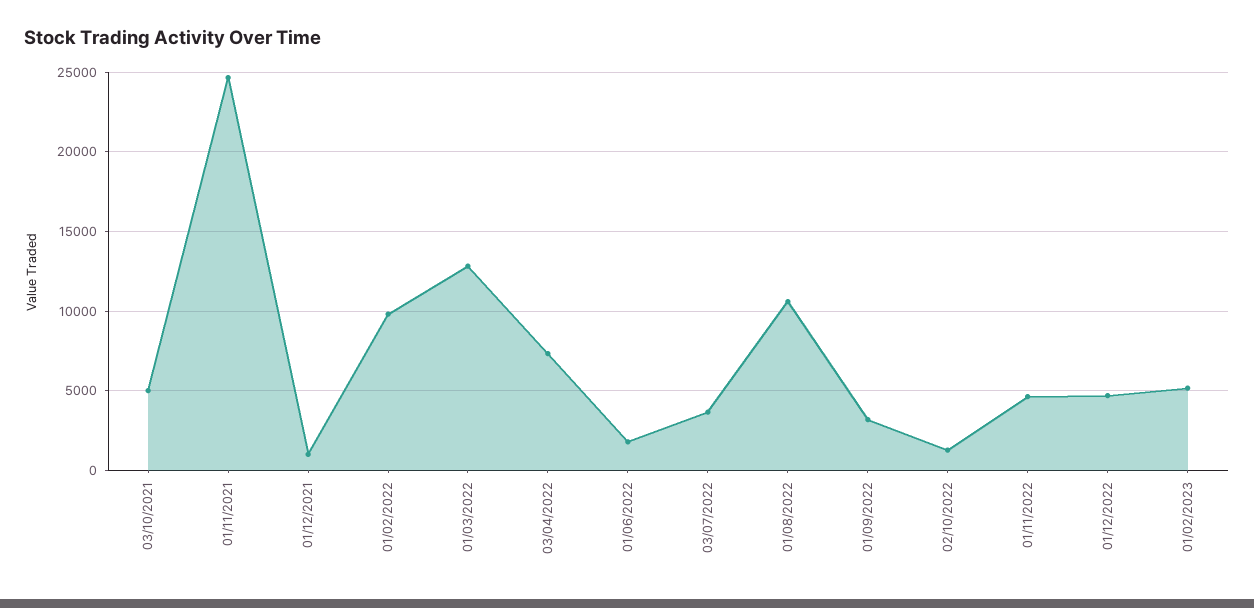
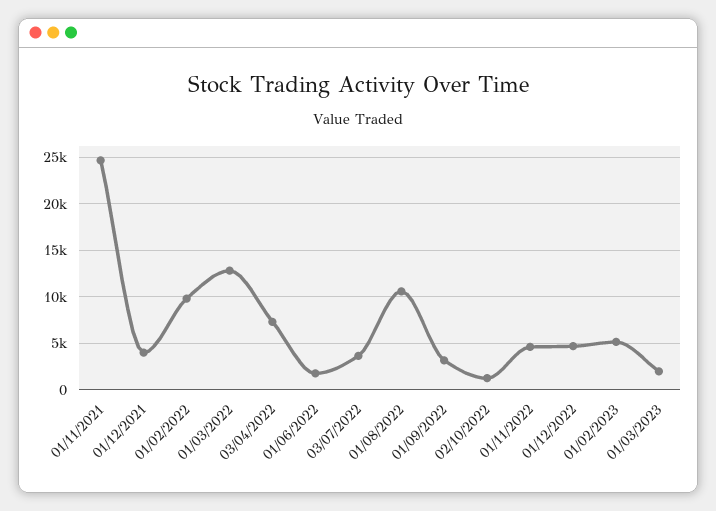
03/10/2021: 5000 -> none
01/12/2021: 1000 -> 4000
01/03/2023: none -> 2000

